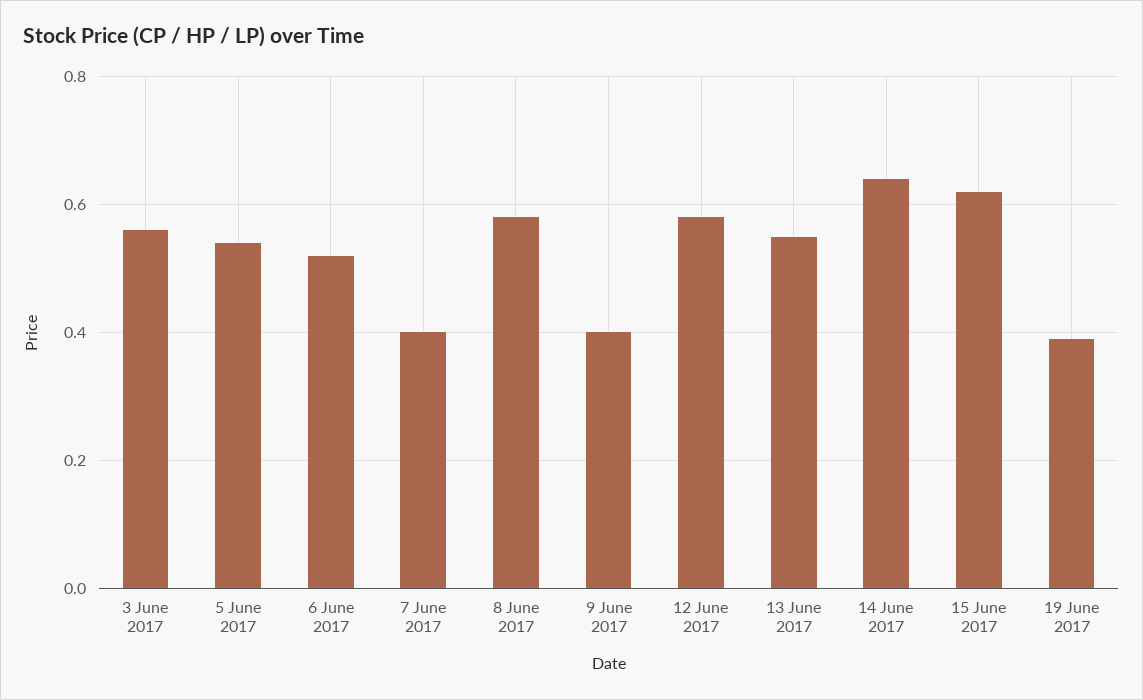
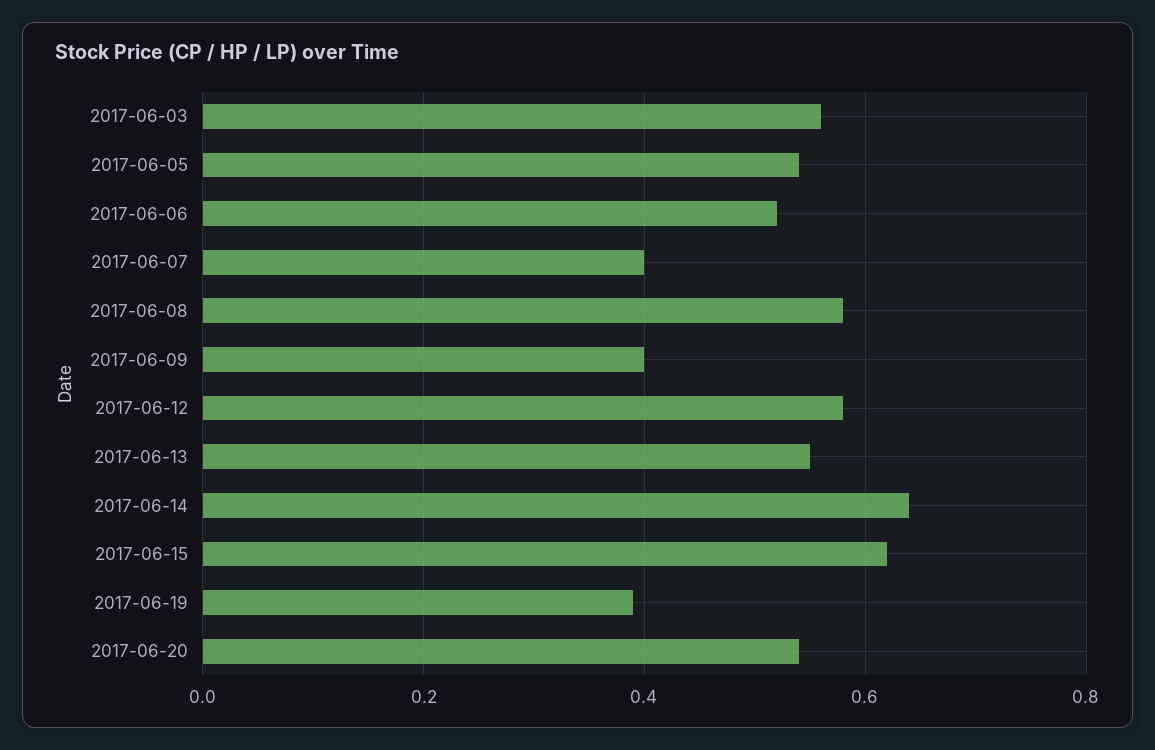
2017-06-20: none -> 0.55

